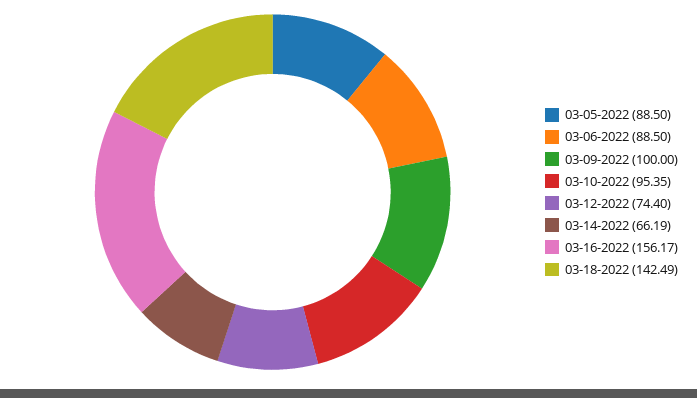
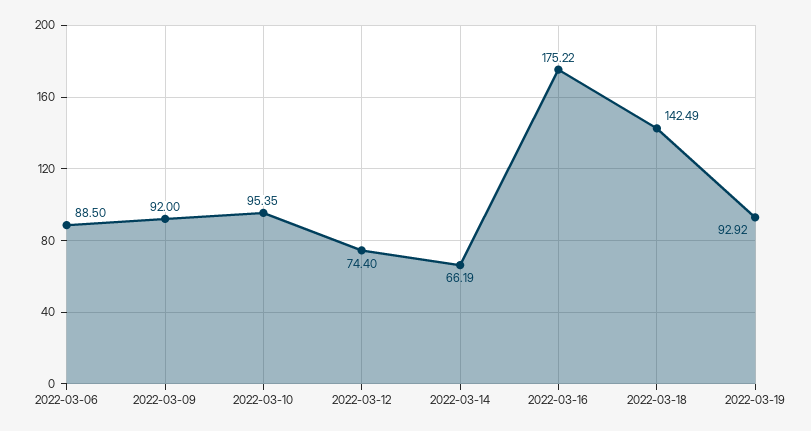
03-05-2022: 88.5 -> none
03-09-2022: 100 -> 92
03-16-2022: 156.17 -> 175.22
2022-03-19: none -> 92.92

